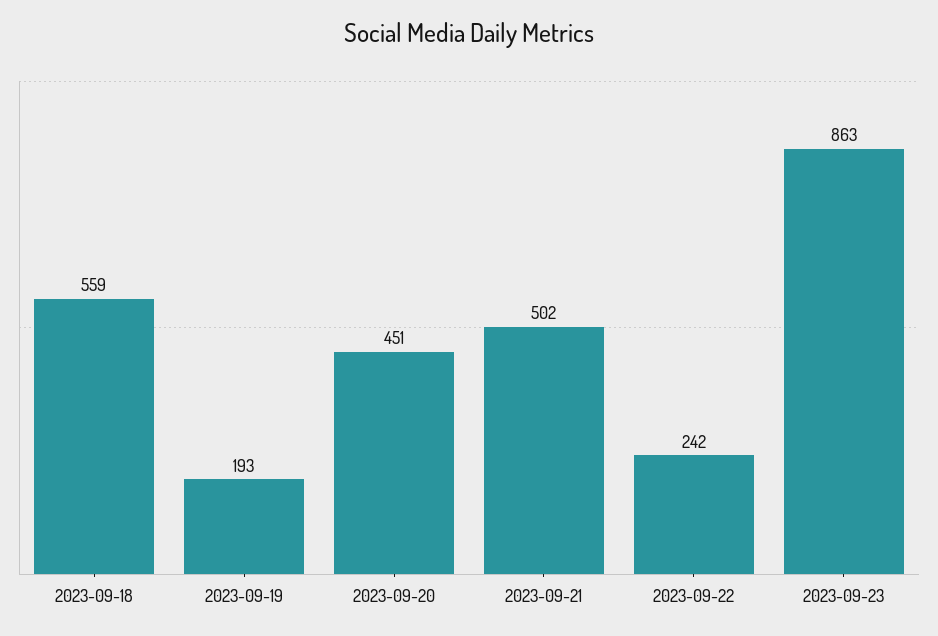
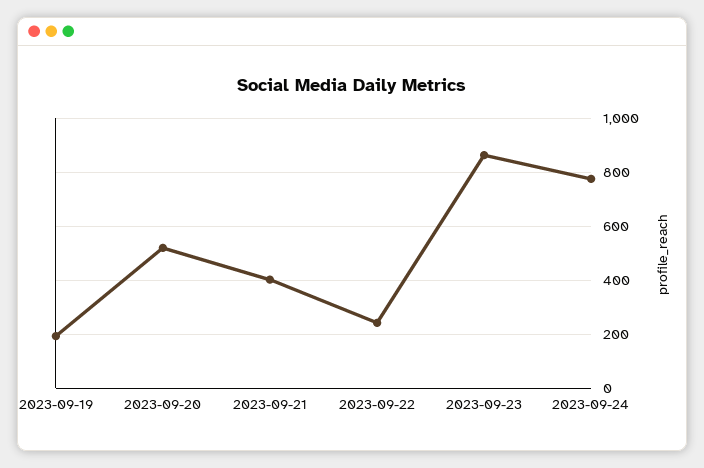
2023-09-18: 559 -> none
2023-09-20: 451 -> 525
2023-09-21: 502 -> 400
2023-09-24: none -> 775

